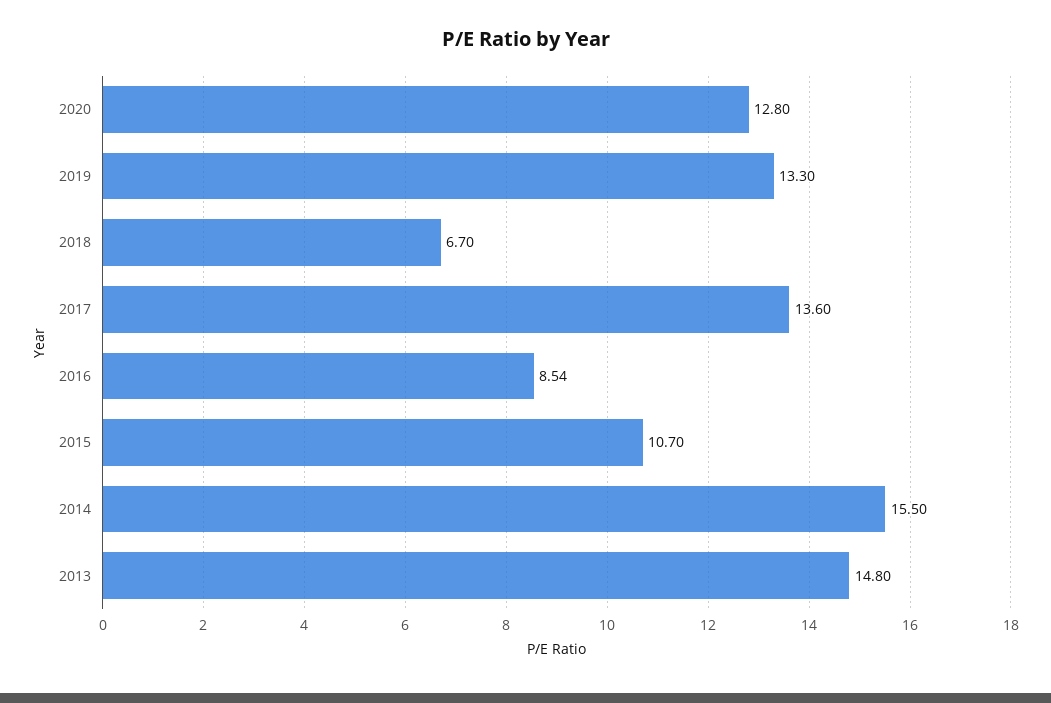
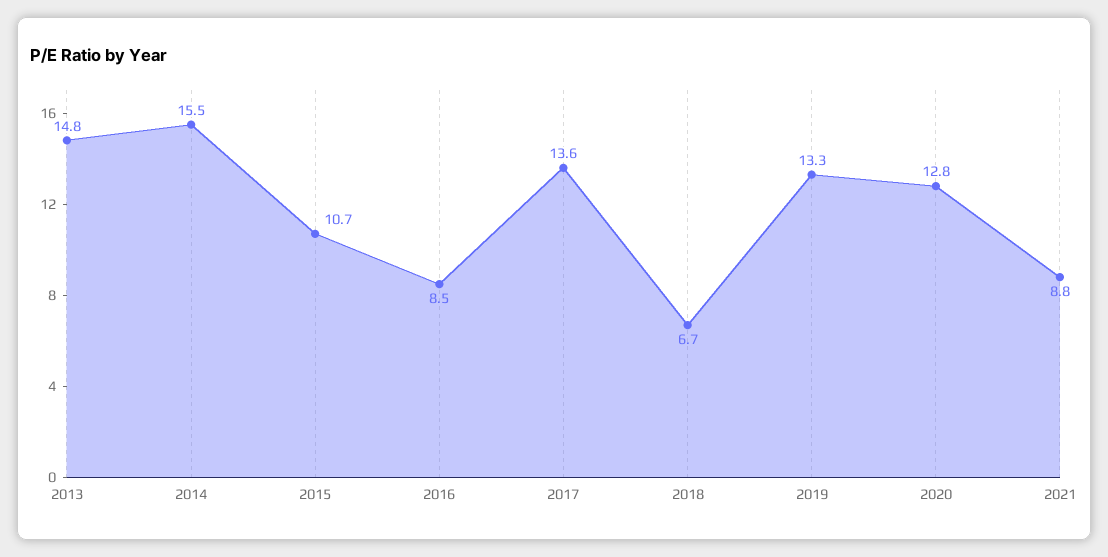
2021: none -> 8.8

